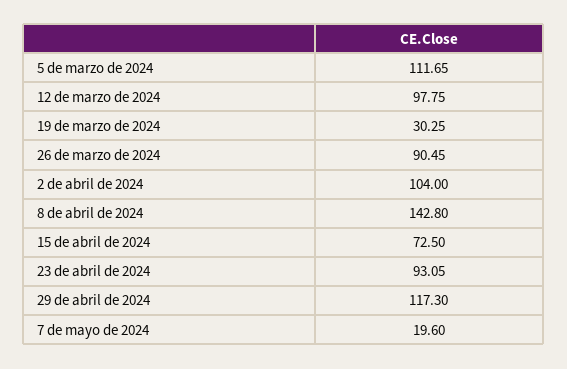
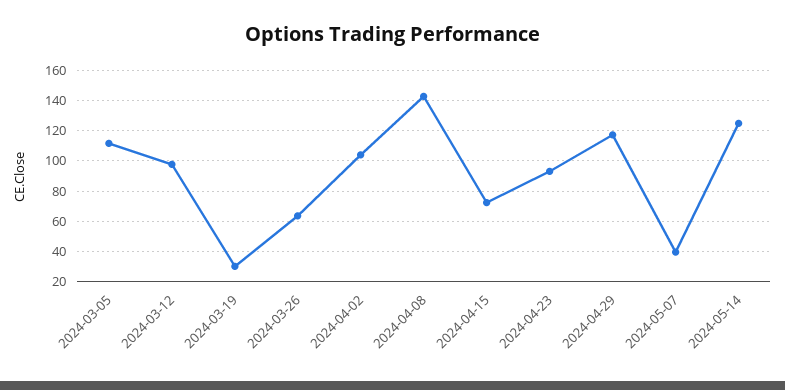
26 de marzo de 2024: 90.45 -> 65
7 de mayo de 2024: 19.6 -> 40
2024-05-14: none -> 125

